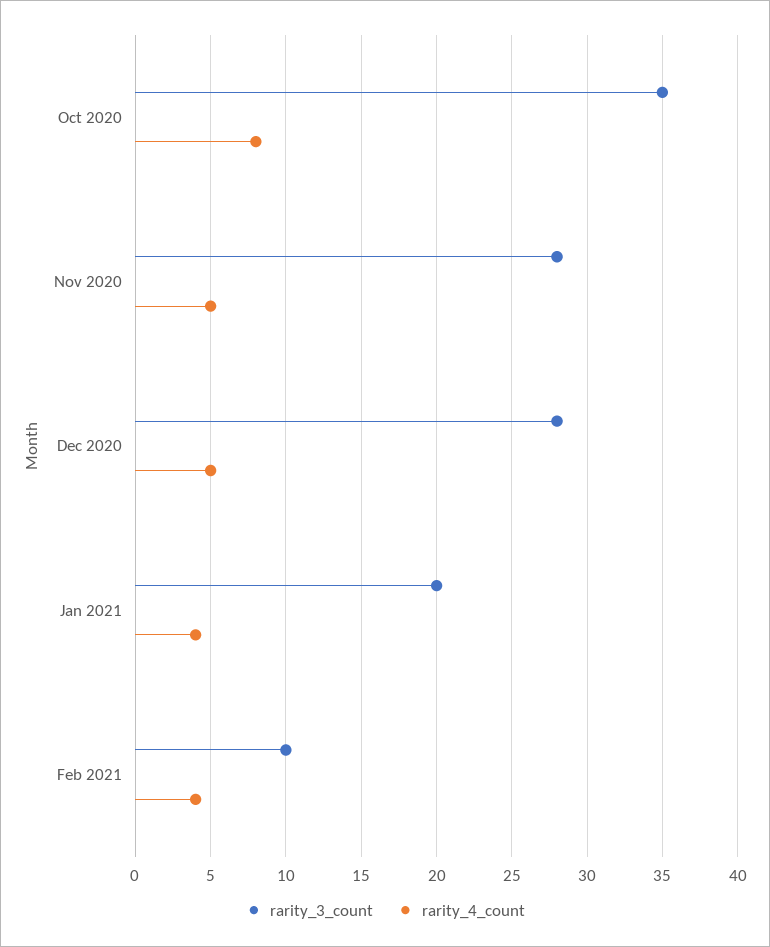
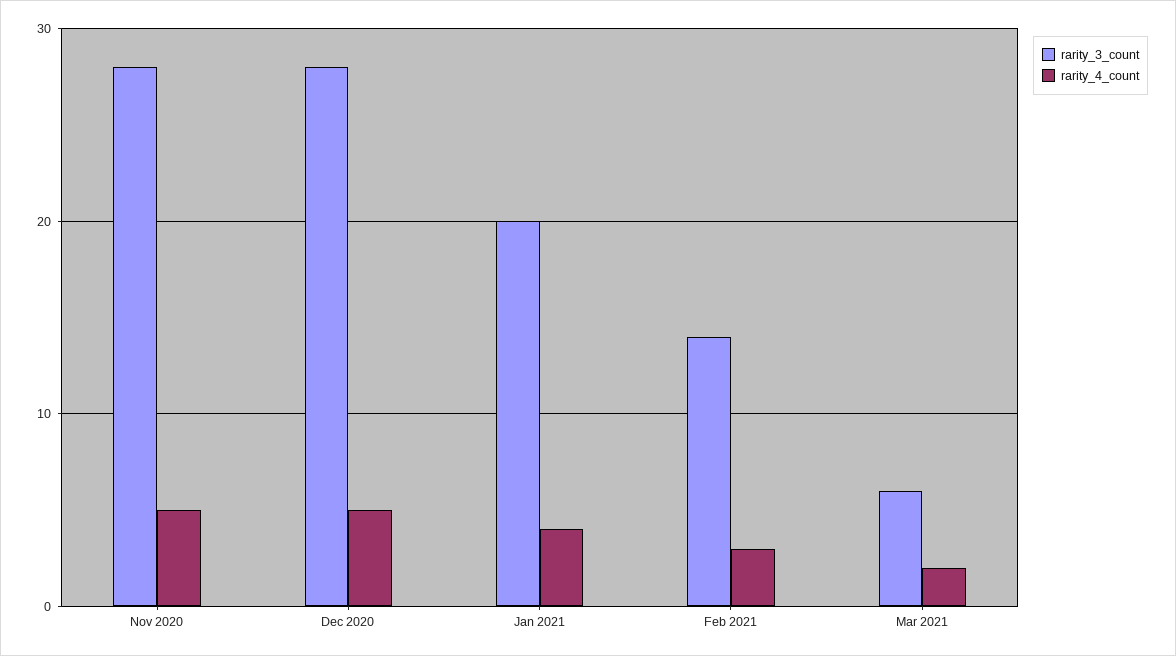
rarity_3_count, Oct 2020: 35 -> none
rarity_4_count, Oct 2020: 8 -> none
rarity_3_count, Feb 2021: 10 -> 14
rarity_4_count, Feb 2021: 4 -> 3
rarity_3_count, Mar 2021: none -> 6
rarity_4_count, Mar 2021: none -> 2

